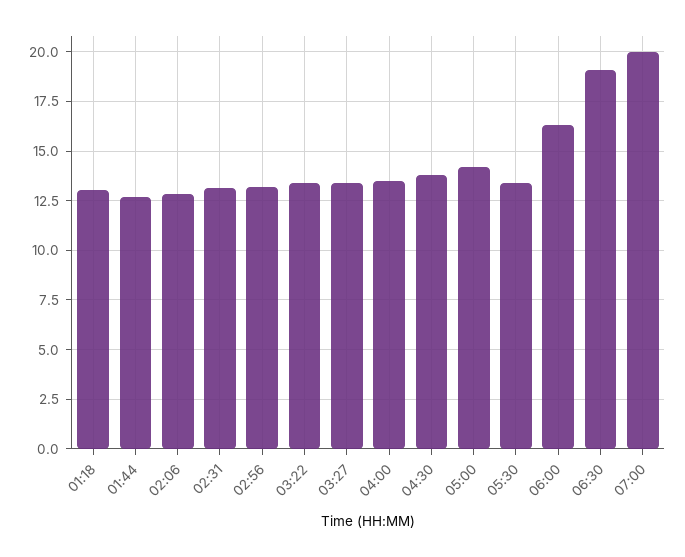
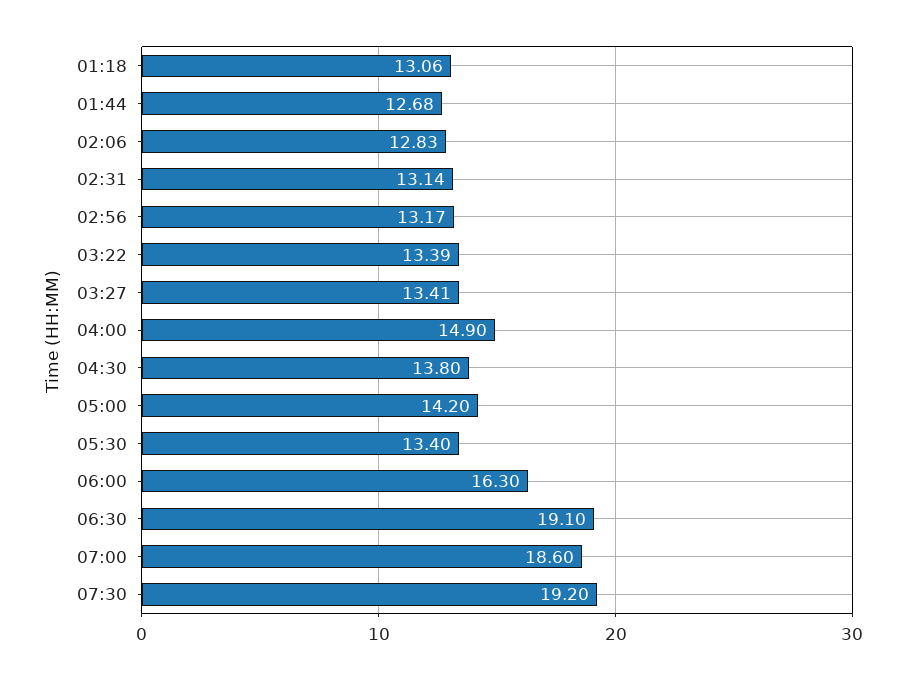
04:00: 13.5 -> 14.9
07:00: 20 -> 18.6
07:30: none -> 19.2

